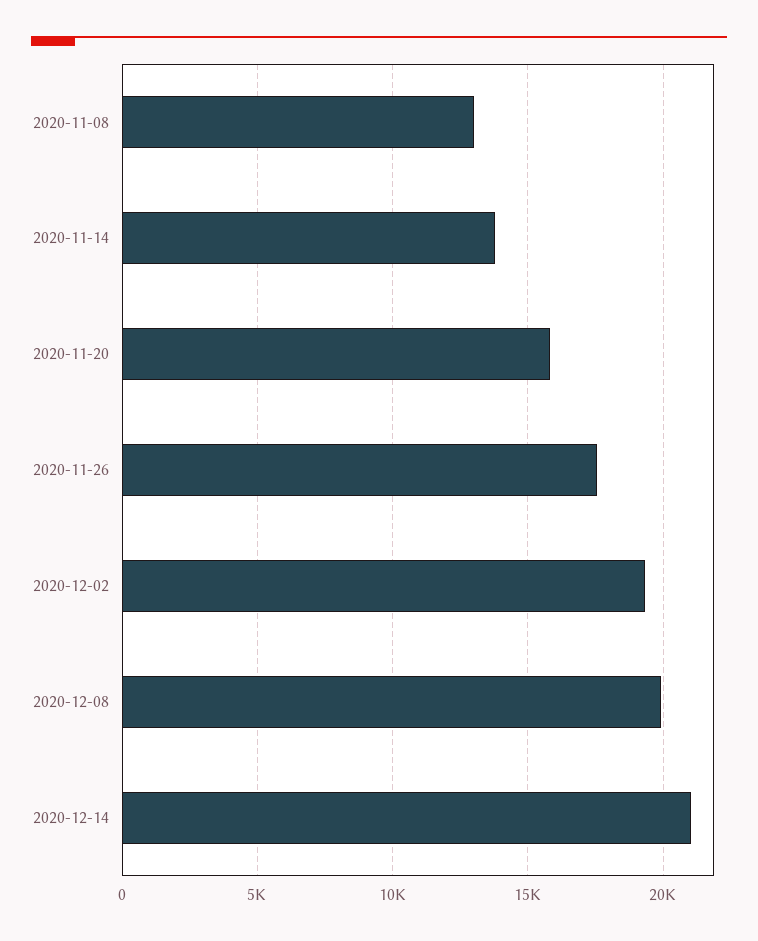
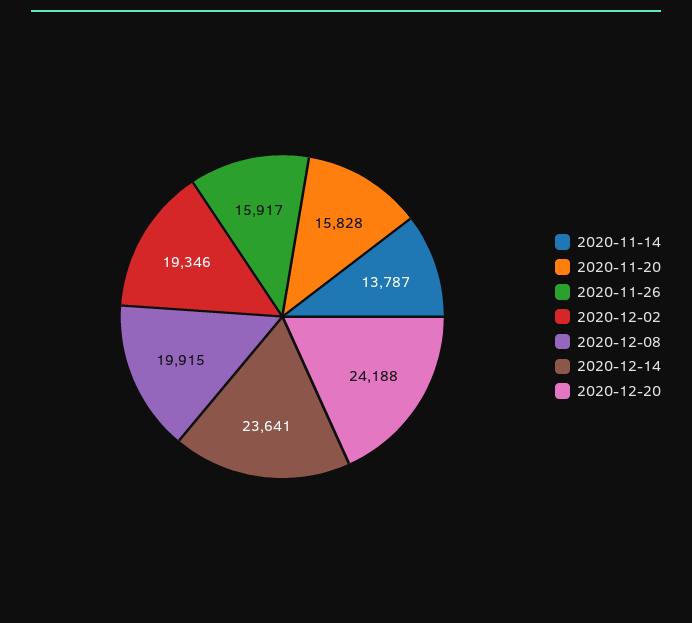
2020-11-08: 13000 -> none
2020-11-26: 17500 -> 15917
2020-12-14: 21000 -> 23641
2020-12-20: none -> 24188

